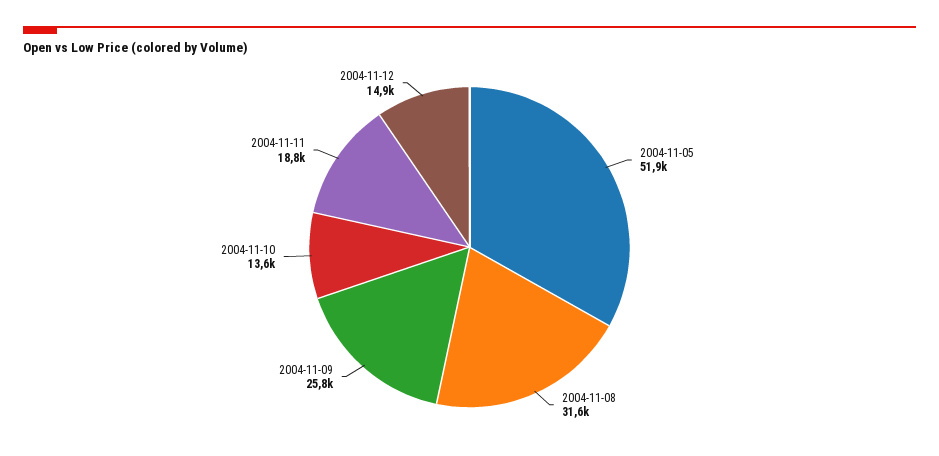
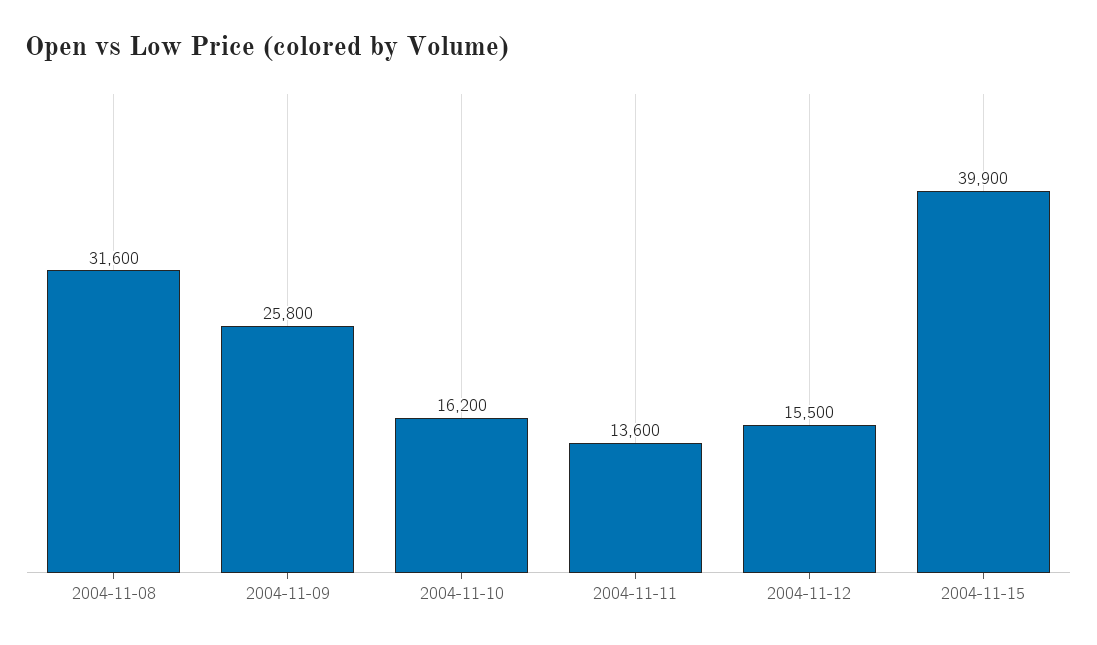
2004-11-05: 51900 -> none
2004-11-10: 13600 -> 16200
2004-11-11: 18800 -> 13600
2004-11-12: 14900 -> 15500
2004-11-15: none -> 39900

